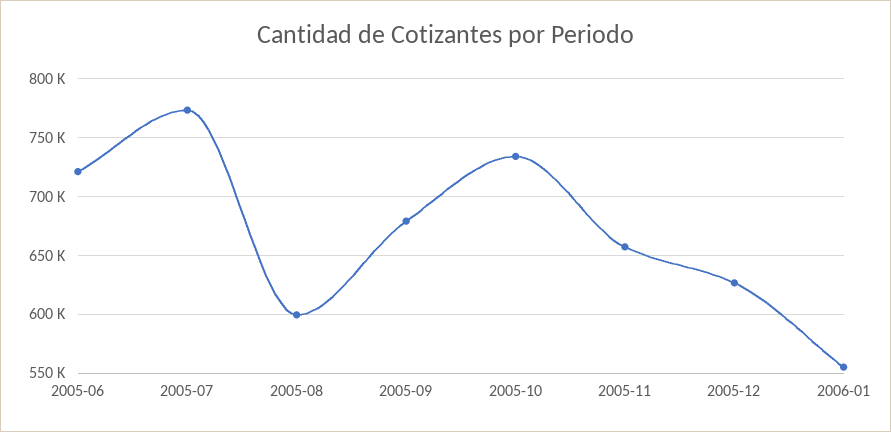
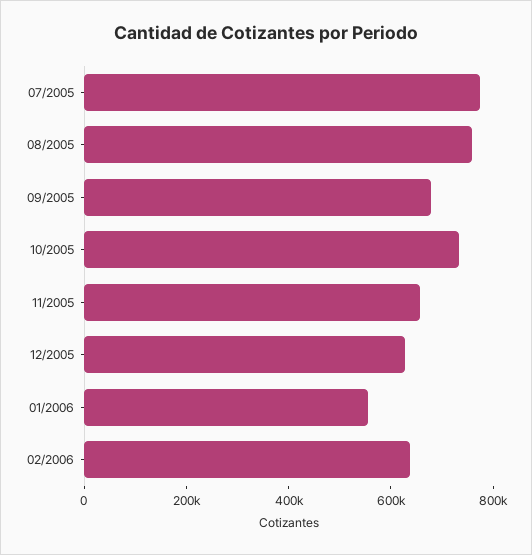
2005-06: 720000 -> none
2005-08: 600000 -> 750000
02/2006: none -> 650000

